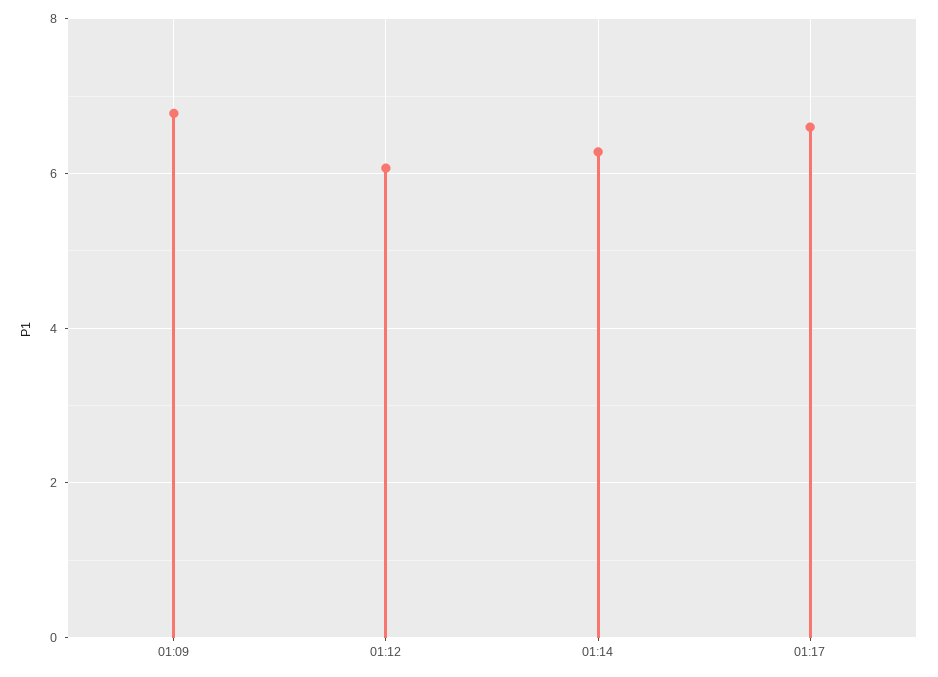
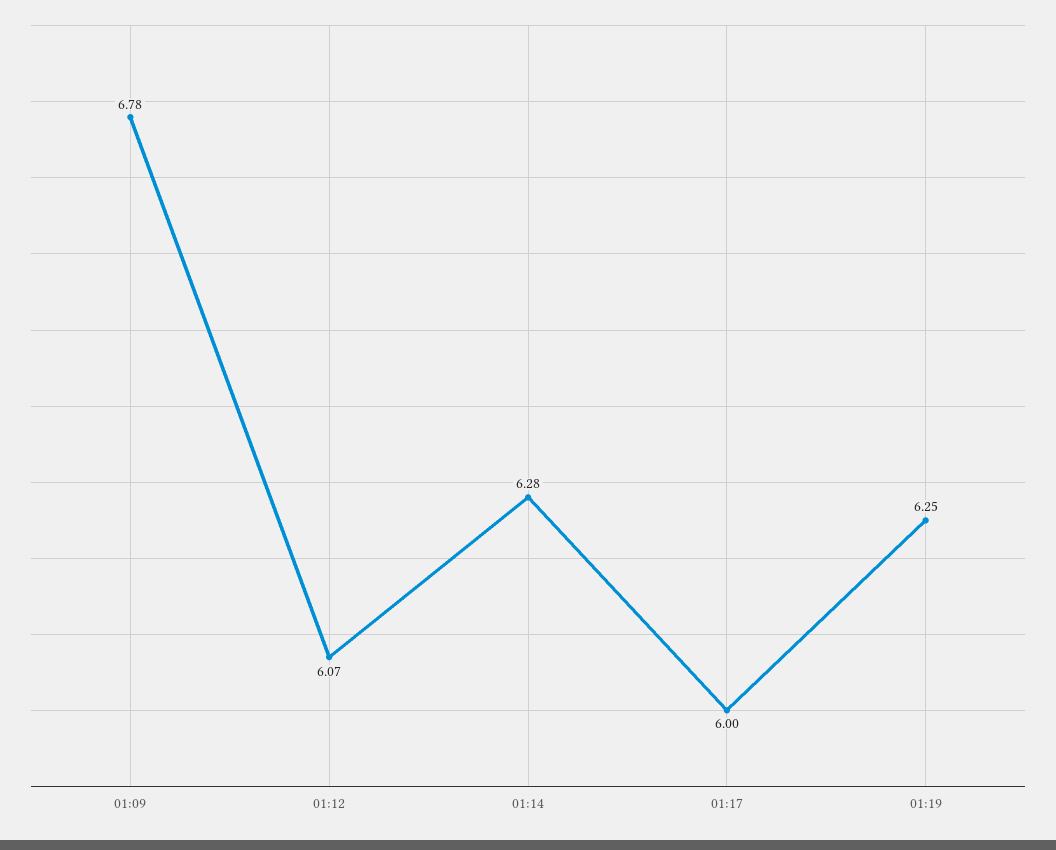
01:17: 6.6 -> 6
01:19: none -> 6.25

